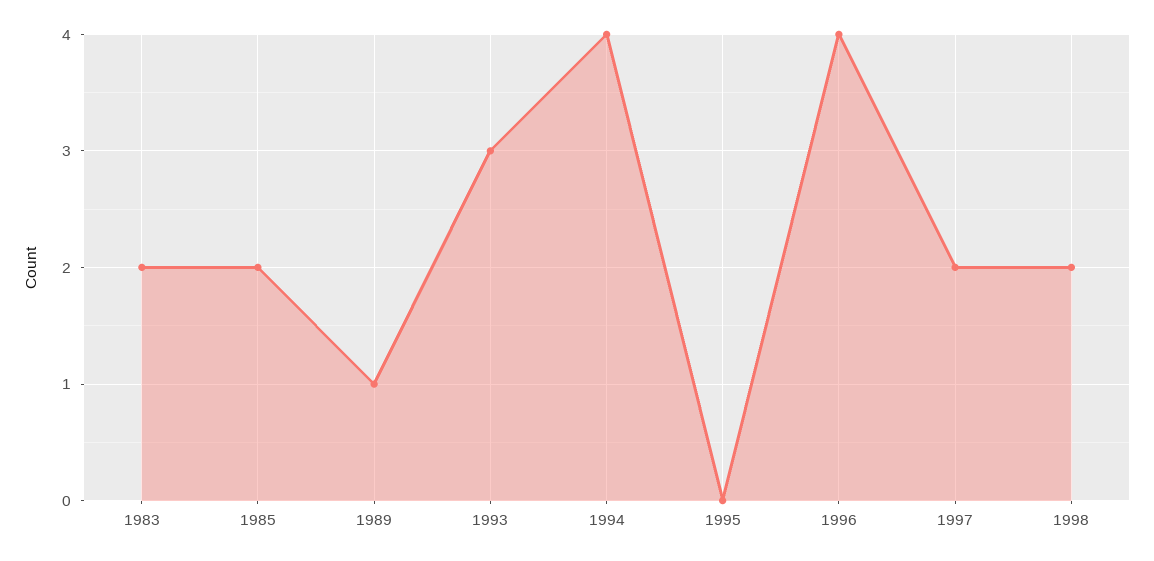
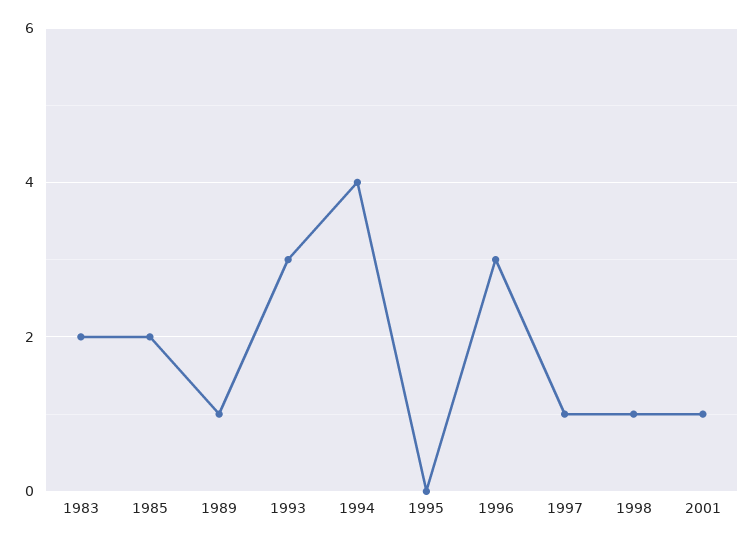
1996: 4 -> 3
1997: 2 -> 1
1998: 2 -> 1
2001: none -> 1

